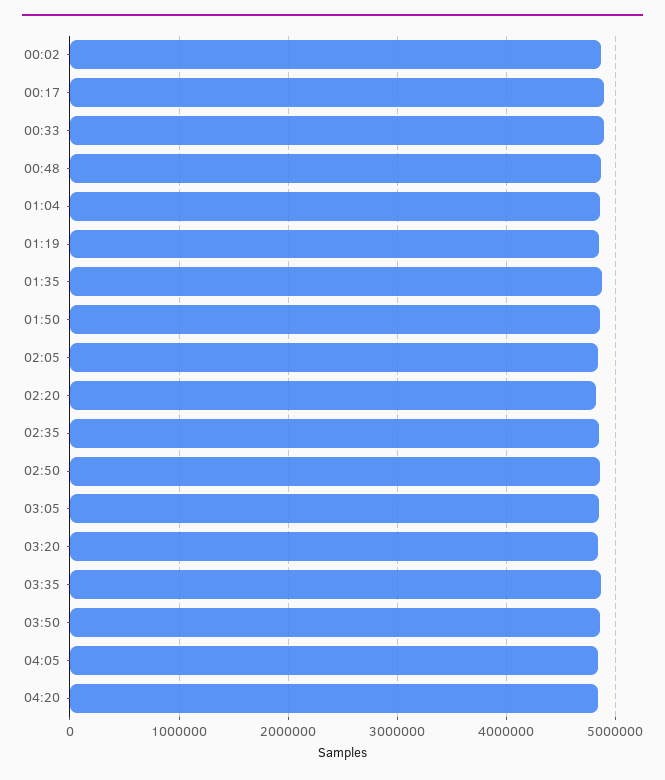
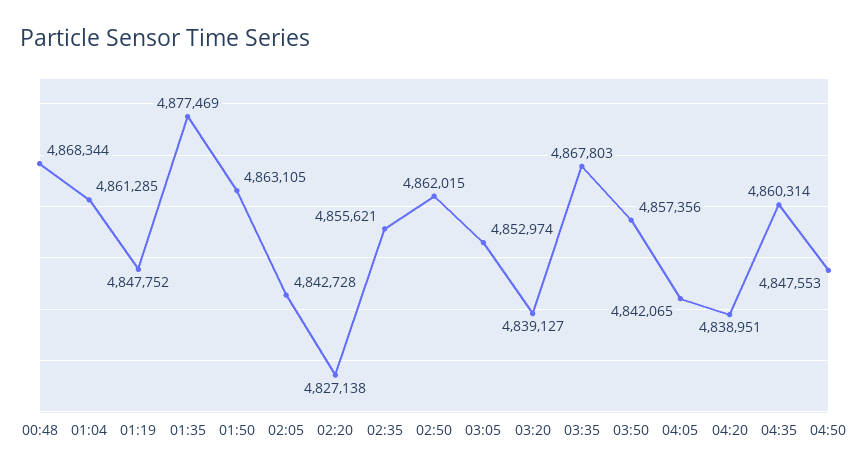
00:02: 4900000 -> none
00:17: 4900000 -> none
00:33: 4900000 -> none
04:35: none -> 4860314
04:50: none -> 4847553

